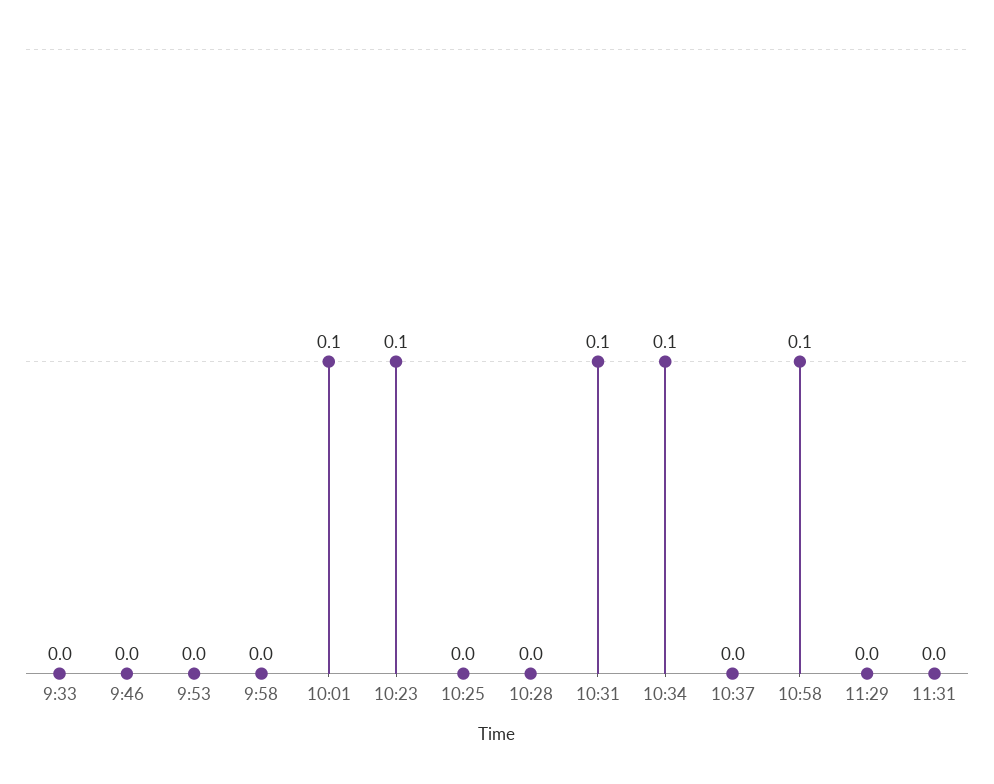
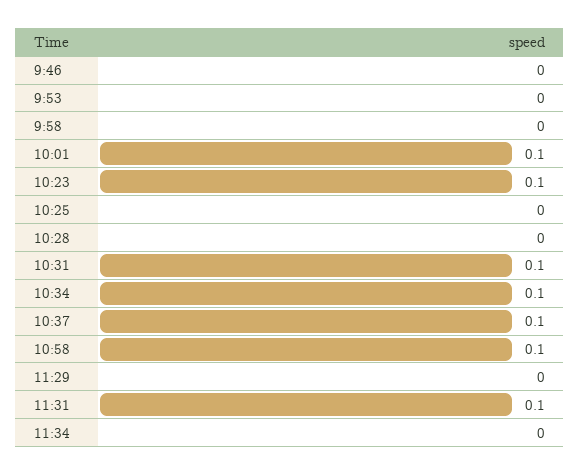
9:33: 0 -> none
10:37: 0 -> 0.1
11:31: 0 -> 0.1
11:34: none -> 0

